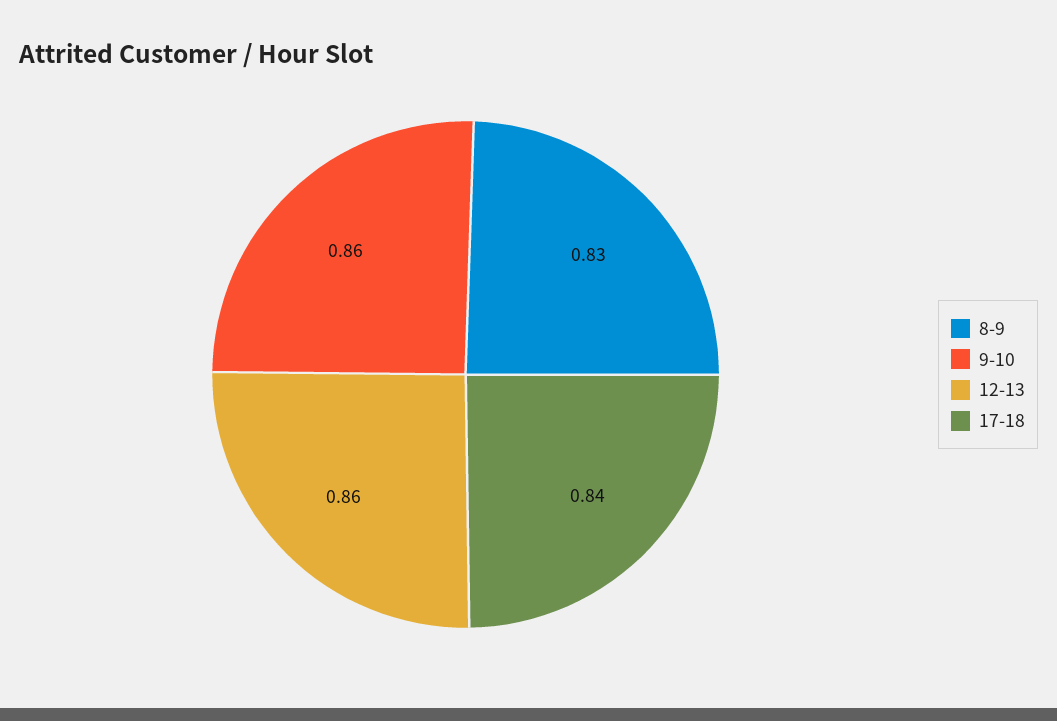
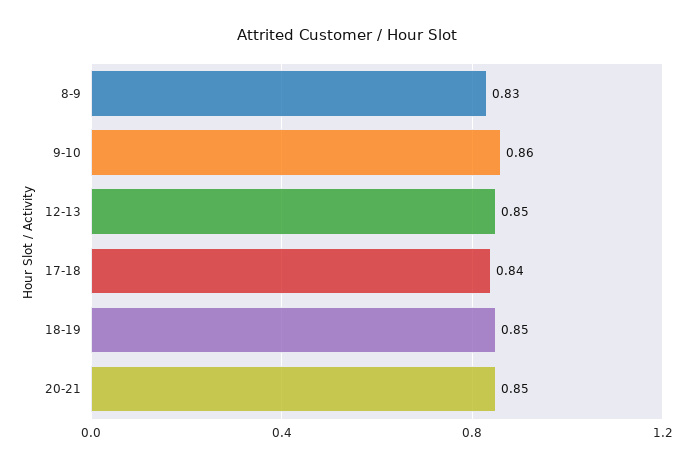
12-13: 0.86 -> 0.85
18-19: none -> 0.85
20-21: none -> 0.85

